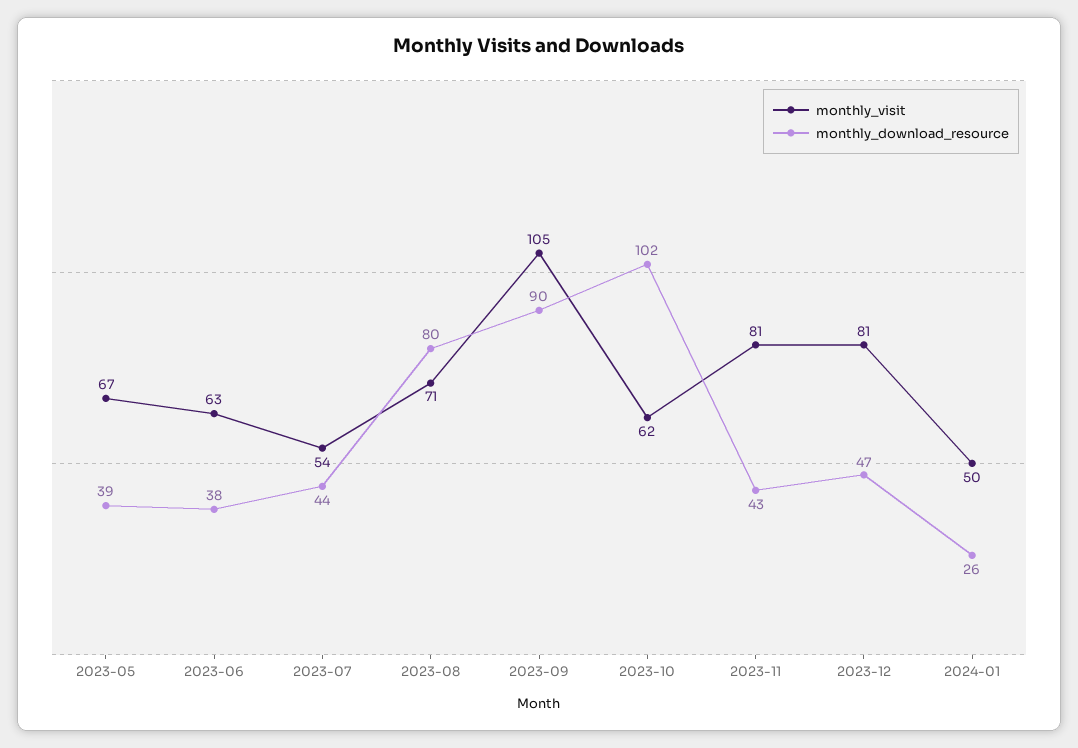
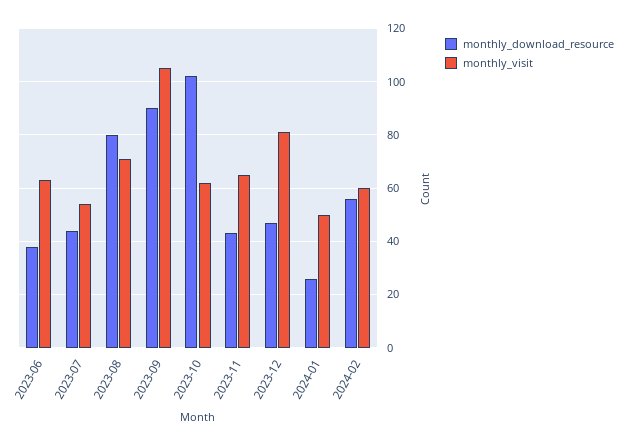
monthly_visit, 2023-05: 67 -> none
monthly_download_resource, 2023-05: 39 -> none
monthly_visit, 2023-11: 81 -> 65
monthly_download_resource, 2024-02: none -> 55
monthly_visit, 2024-02: none -> 60

